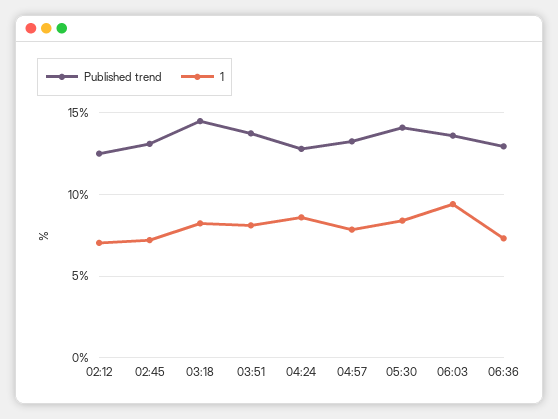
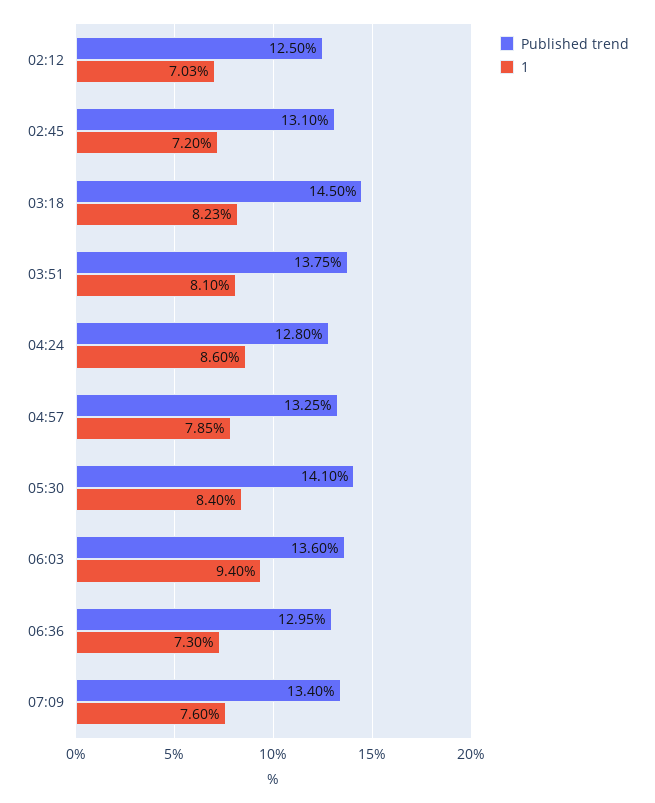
Published trend, 07:09: none -> 13.4
1, 07:09: none -> 7.6

